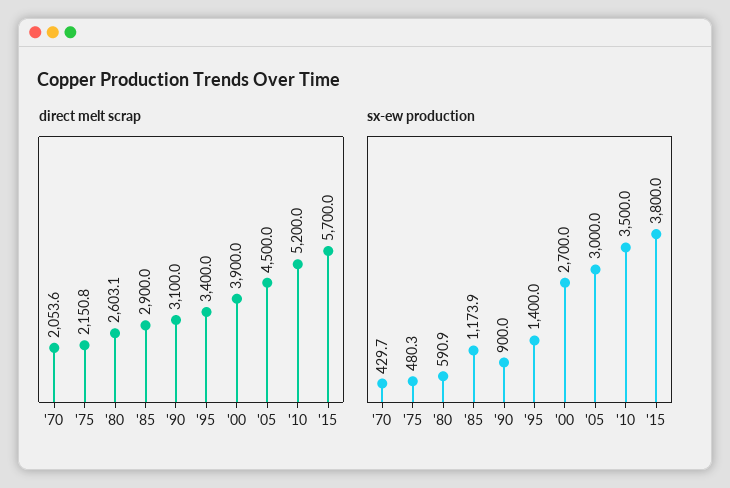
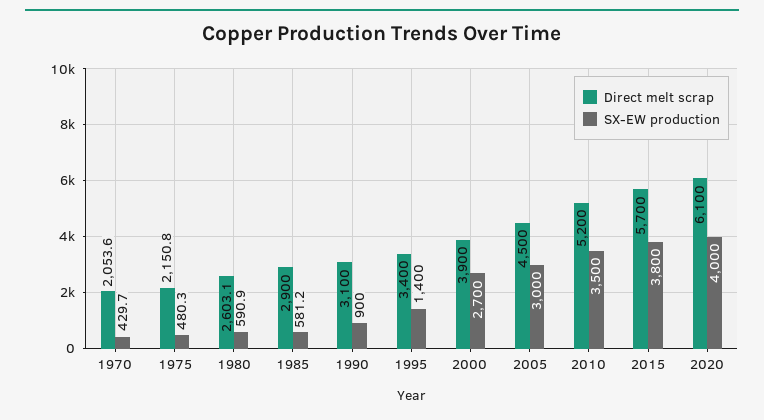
sx-ew production, '85: 1173.9 -> 581.2
direct melt scrap, 2020: none -> 6100
sx-ew production, 2020: none -> 4000

